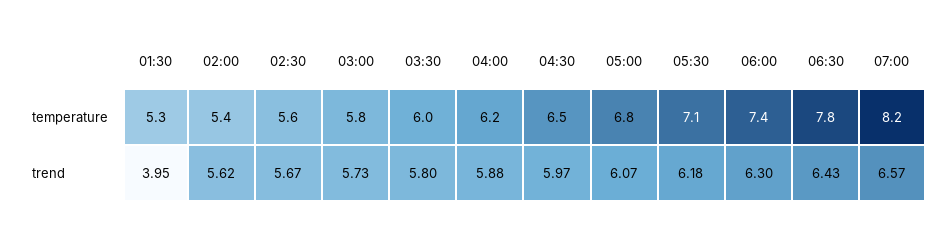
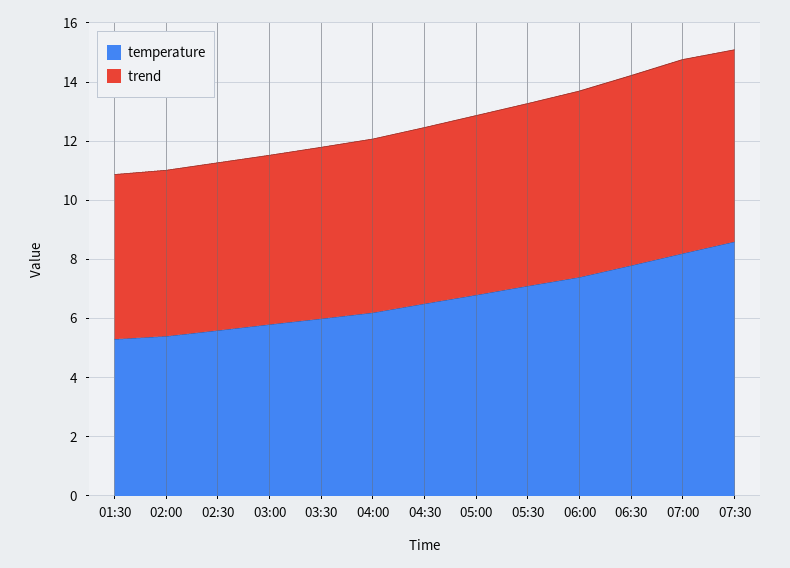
trend, 01:30: 3.95 -> 5.5
temperature, 07:30: none -> 8.5
trend, 07:30: none -> 6.5

